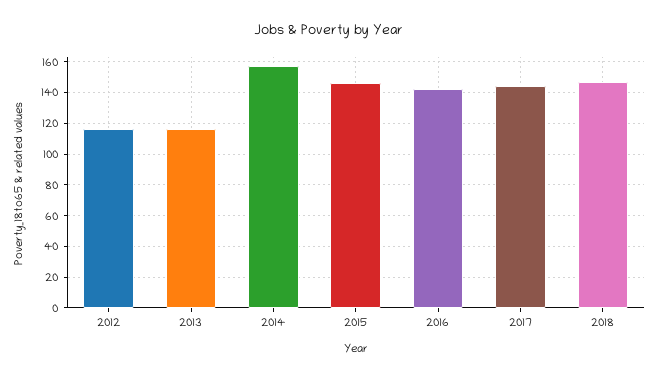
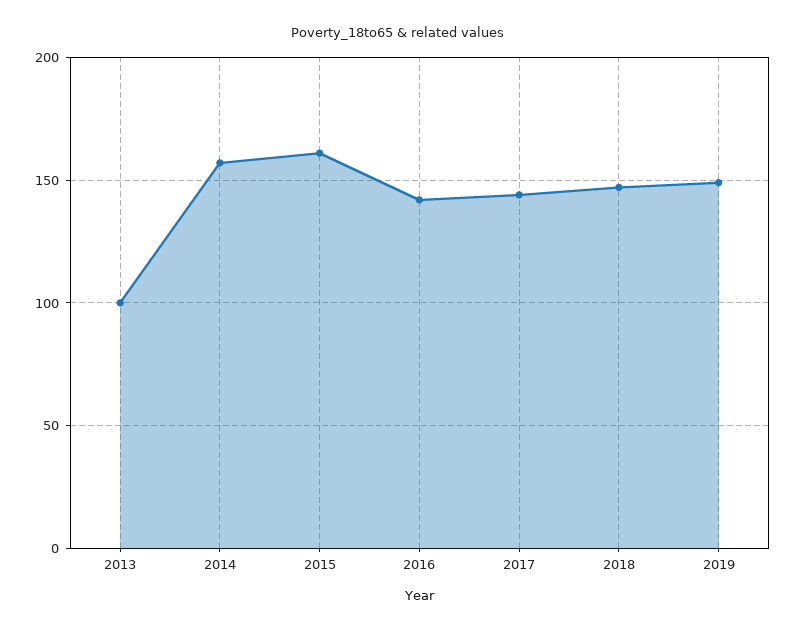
2012: 115 -> none
2013: 115 -> 100
2015: 145 -> 160
2019: none -> 150

